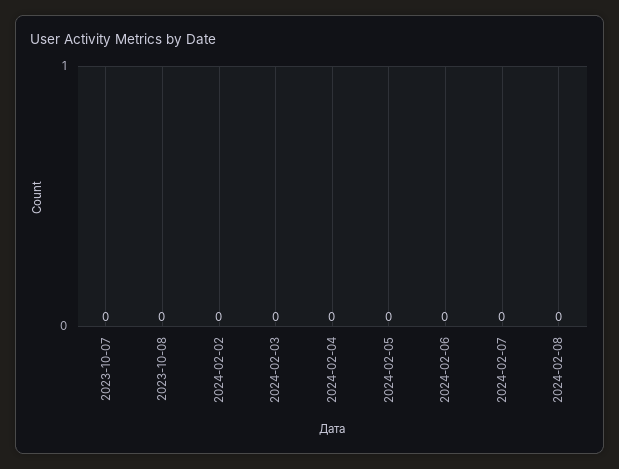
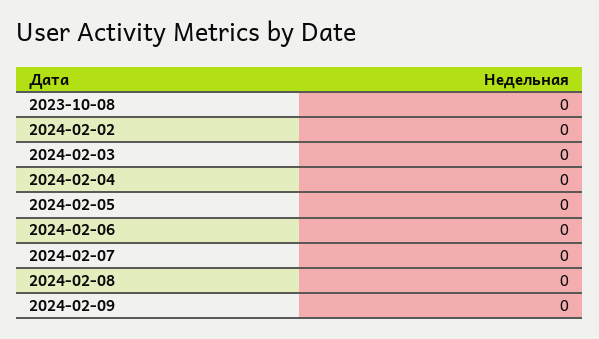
2023-10-07: 0 -> none
2024-02-09: none -> 0

